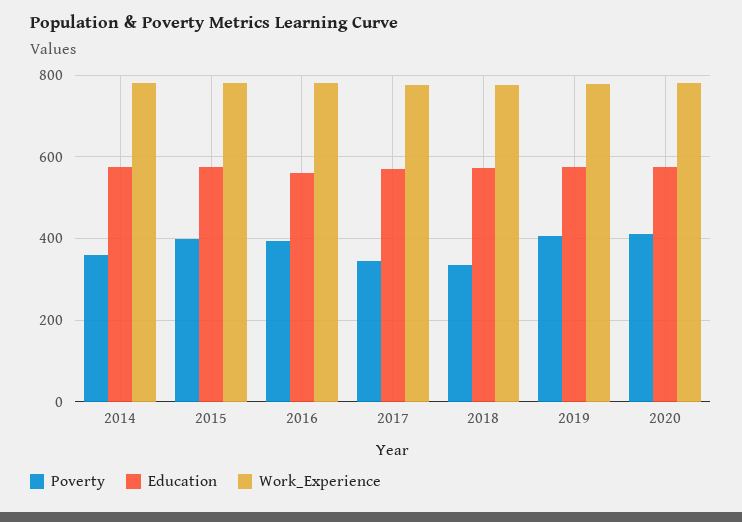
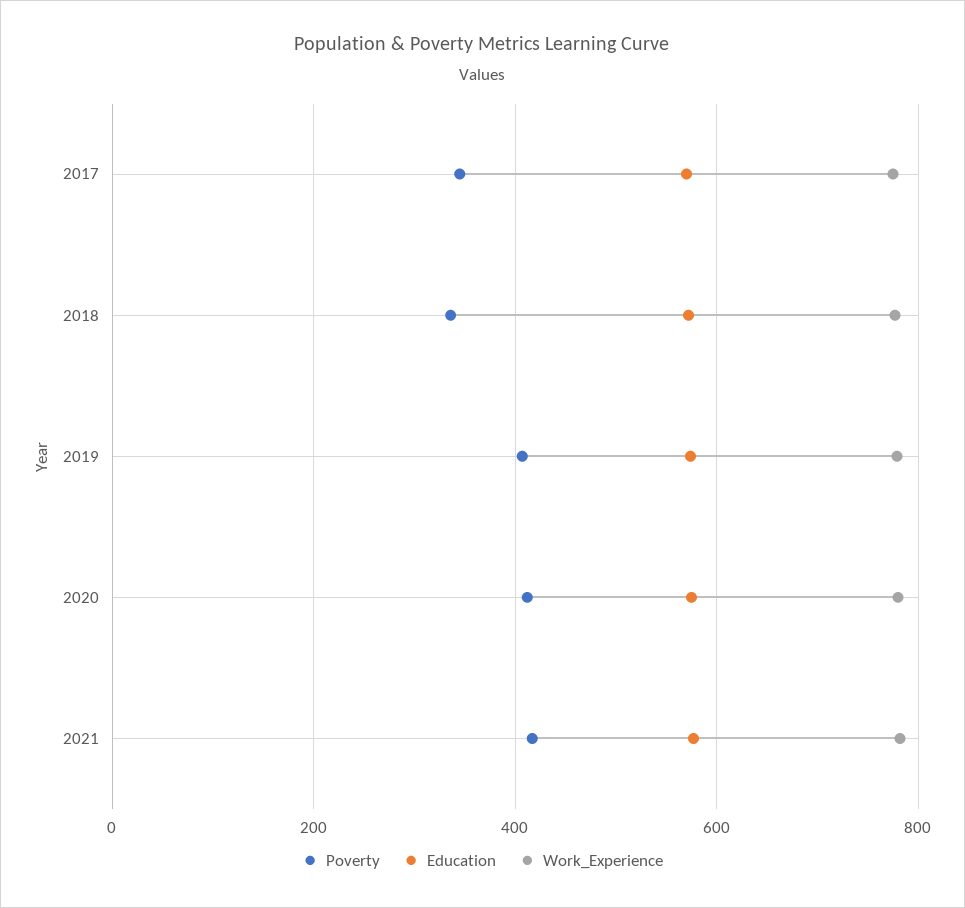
Poverty, 2014: 360 -> none
Education, 2014: 580 -> none
Work_Experience, 2014: 780 -> none
Poverty, 2015: 400 -> none
Education, 2015: 580 -> none
Work_Experience, 2015: 780 -> none
Poverty, 2016: 400 -> none
Education, 2016: 560 -> none
Work_Experience, 2016: 780 -> none
Poverty, 2021: none -> 420
Education, 2021: none -> 580
Work_Experience, 2021: none -> 780

